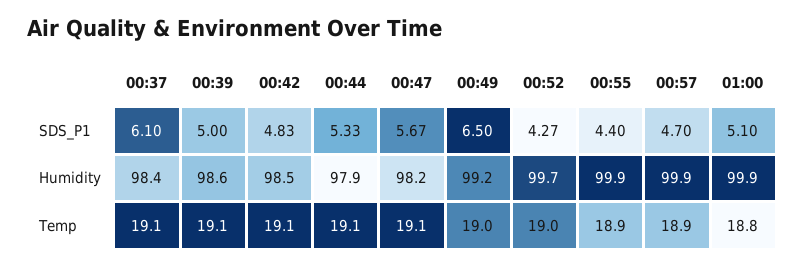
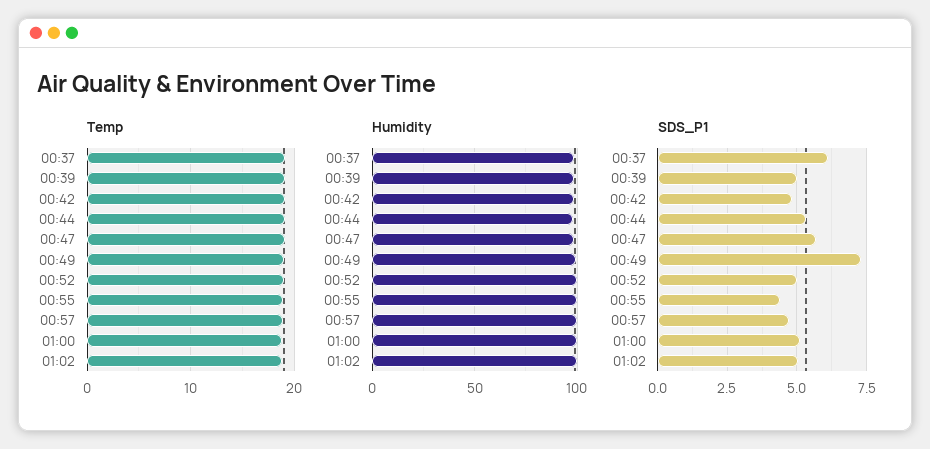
SDS_P1, 00:49: 6.5 -> 7.25
SDS_P1, 00:52: 4.27 -> 5
Temp, 01:02: none -> 19
Humidity, 01:02: none -> 100
SDS_P1, 01:02: none -> 5

